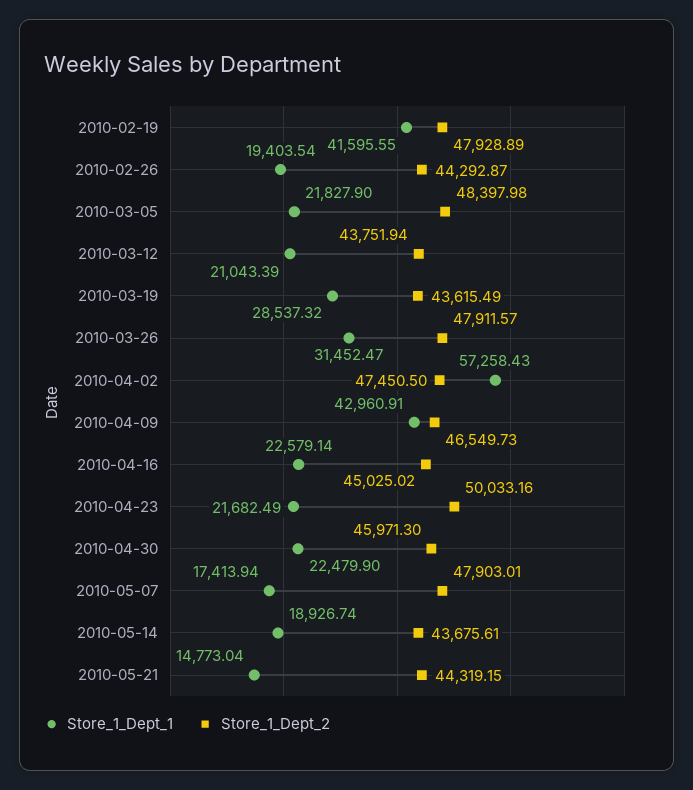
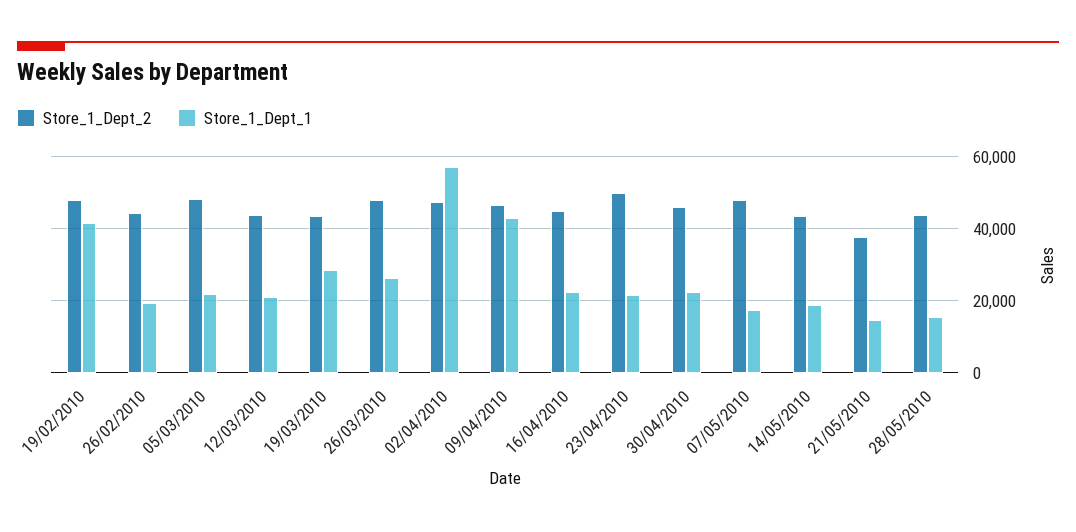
Store_1_Dept_1, 2010-03-26: 31452.47 -> 26000
Store_1_Dept_2, 2010-05-21: 44319.15 -> 38000
Store_1_Dept_2, 28/05/2010: none -> 44000
Store_1_Dept_1, 28/05/2010: none -> 16000

